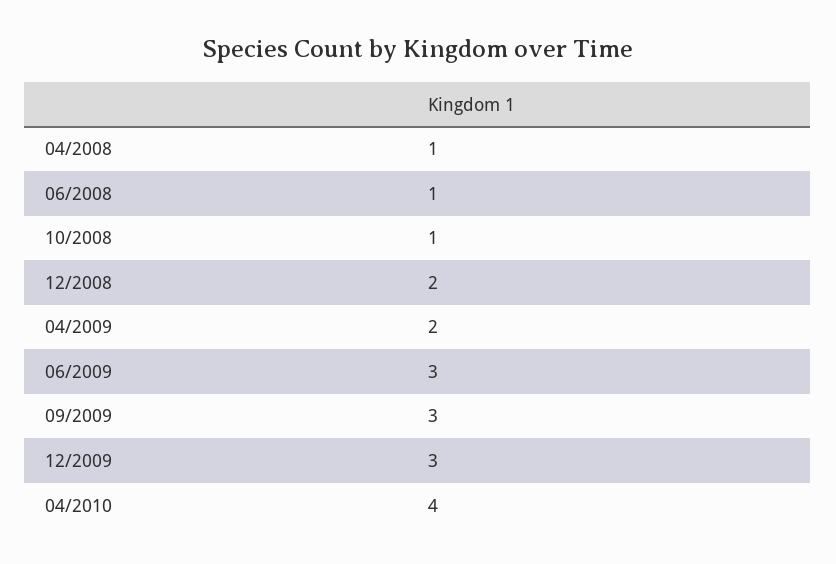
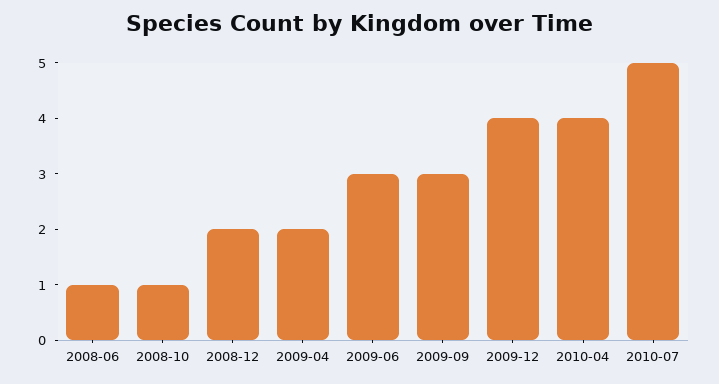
04/2008: 1 -> none
12/2009: 3 -> 4
2010-07: none -> 5

